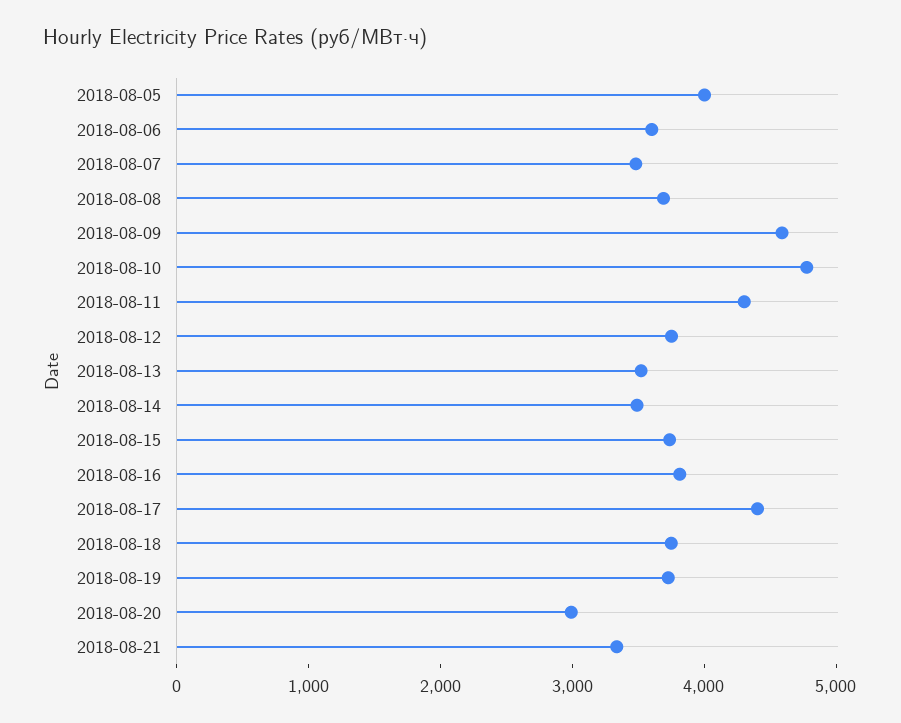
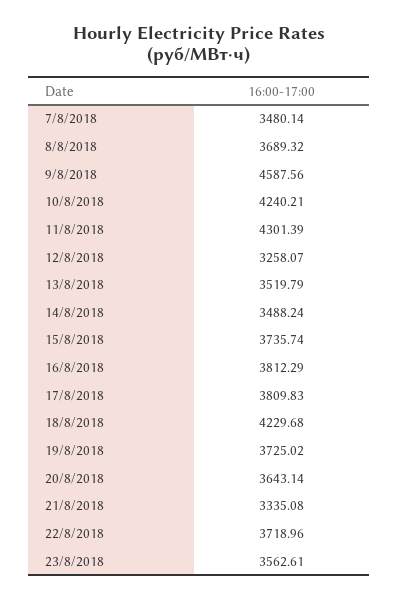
2018-08-05: 4000 -> none
2018-08-06: 3600 -> none
2018-08-10: 4800 -> 4240.21
2018-08-12: 3800 -> 3258.07
2018-08-17: 4400 -> 3809.83
2018-08-18: 3800 -> 4229.68
2018-08-20: 3000 -> 3643.14
22/8/2018: none -> 3718.96
23/8/2018: none -> 3562.61

